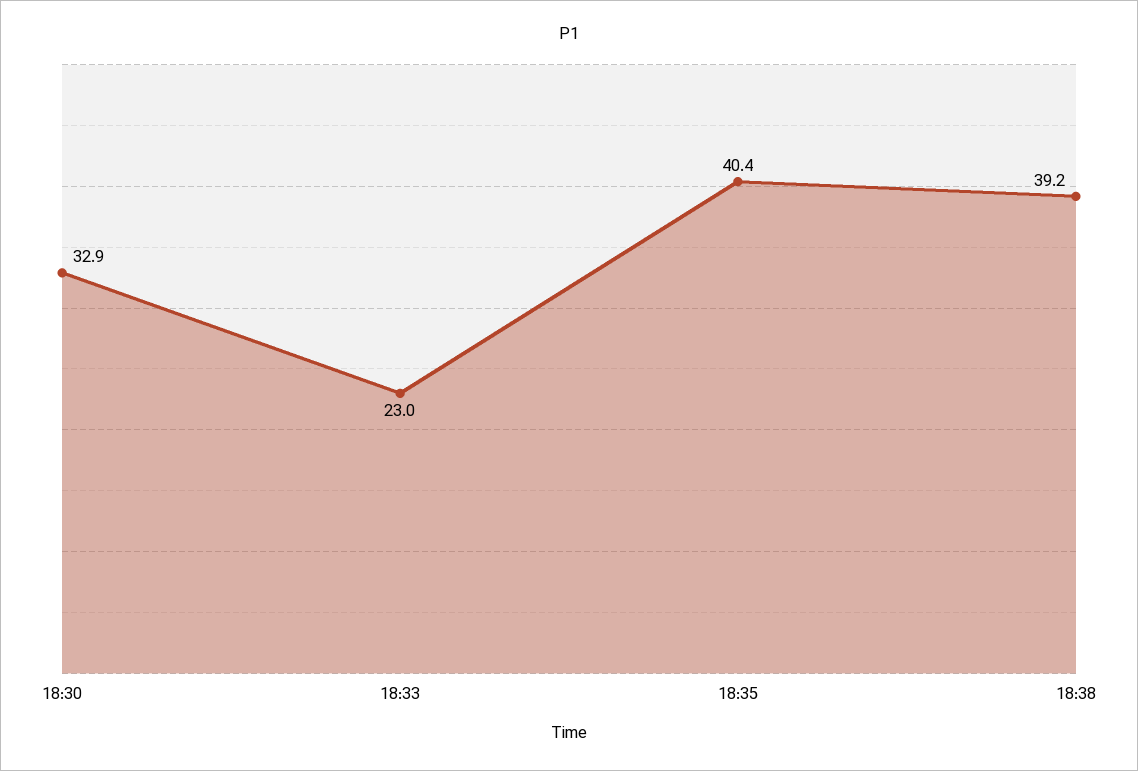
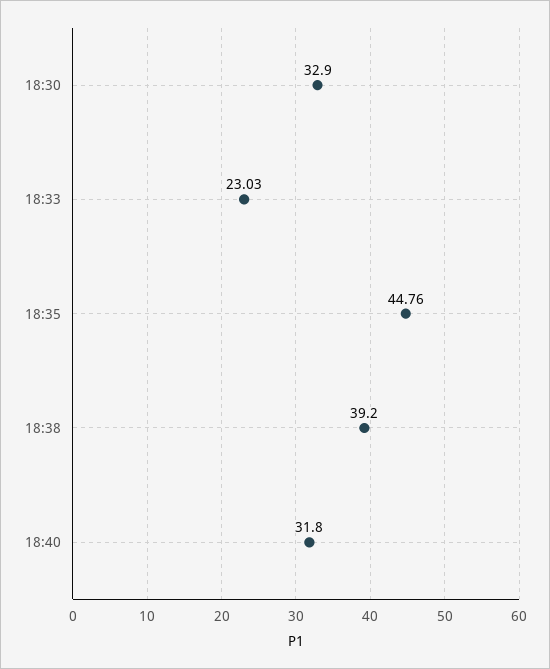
18:35: 40.4 -> 44.76
18:40: none -> 31.8

